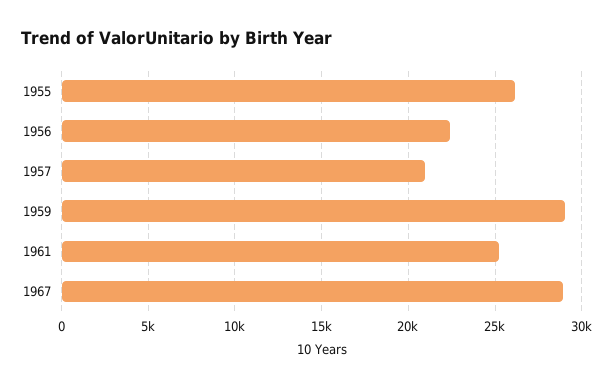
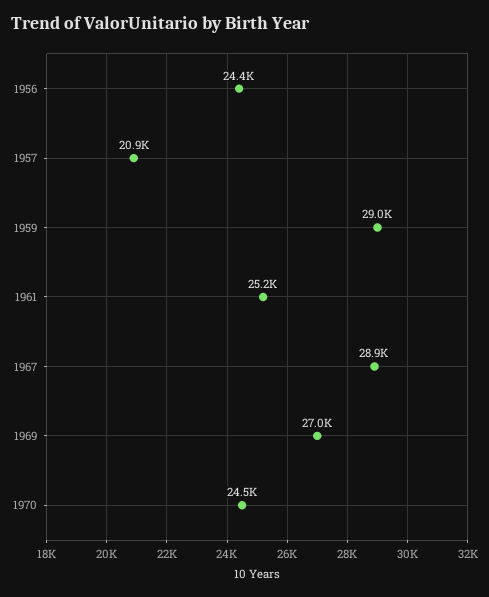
1955: 26000 -> none
1956: 22500 -> 24400
1969: none -> 27000
1970: none -> 24500

